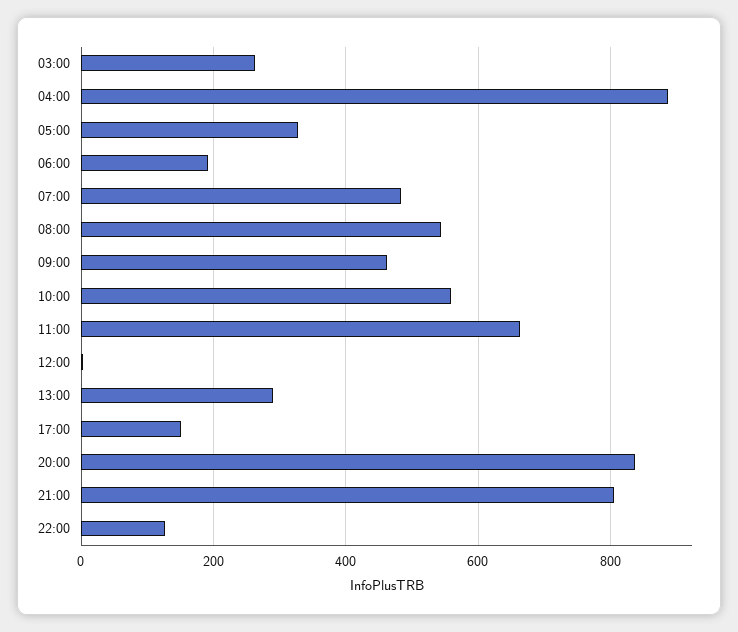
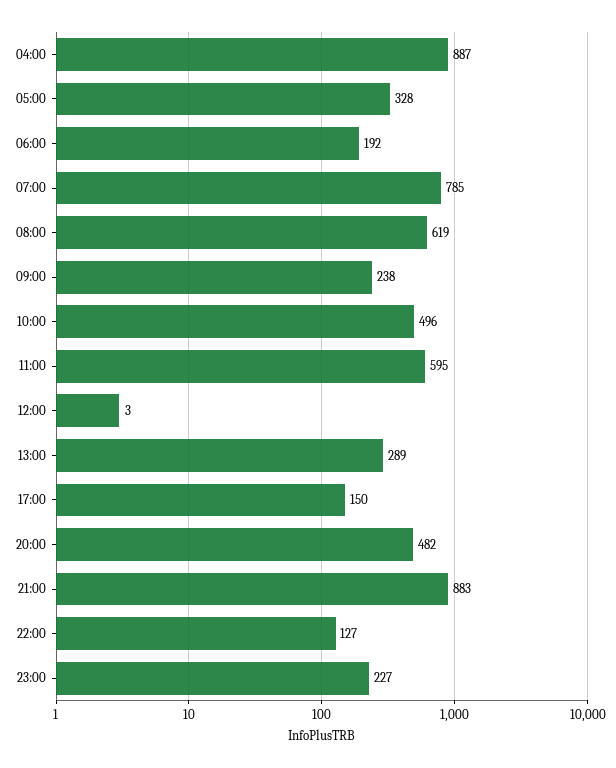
03:00: 260 -> none
07:00: 480 -> 785
08:00: 540 -> 619
09:00: 460 -> 238
10:00: 560 -> 496
11:00: 660 -> 595
20:00: 840 -> 482
21:00: 800 -> 883
23:00: none -> 227

